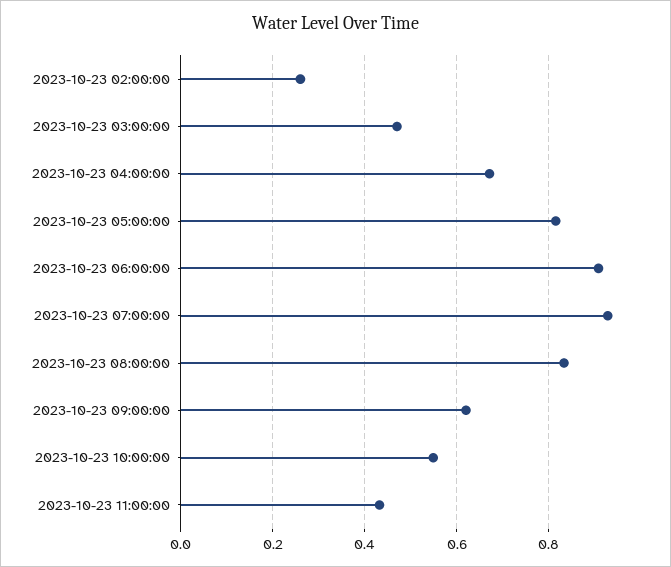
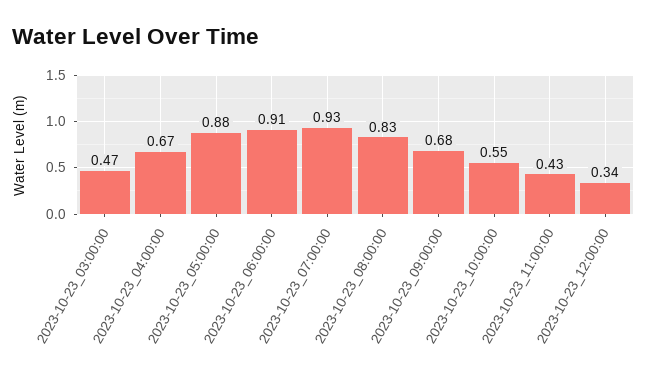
2023-10-23 02:00:00: 0.26 -> none
2023-10-23 05:00:00: 0.82 -> 0.88
2023-10-23 09:00:00: 0.62 -> 0.68
2023-10-23_12:00:00: none -> 0.34

